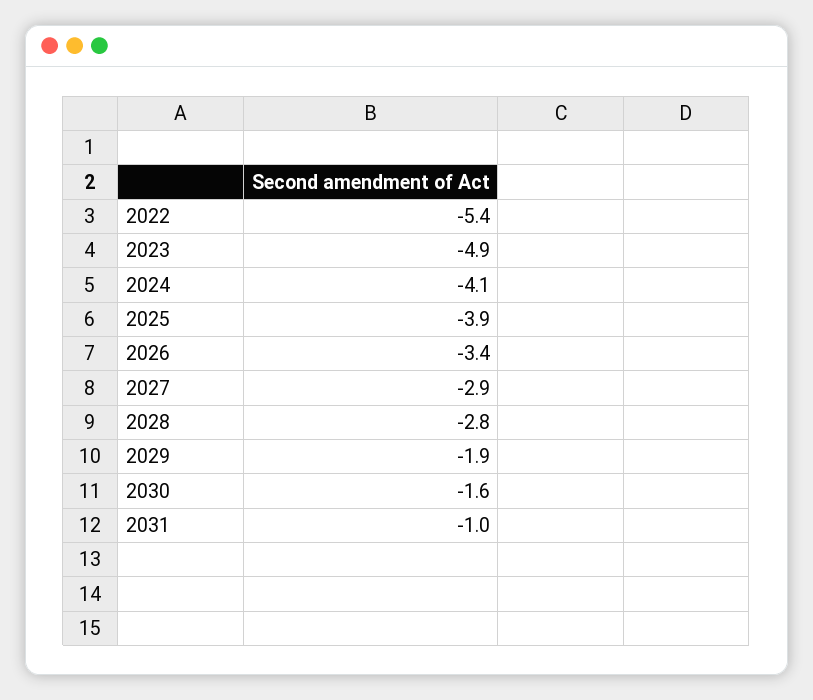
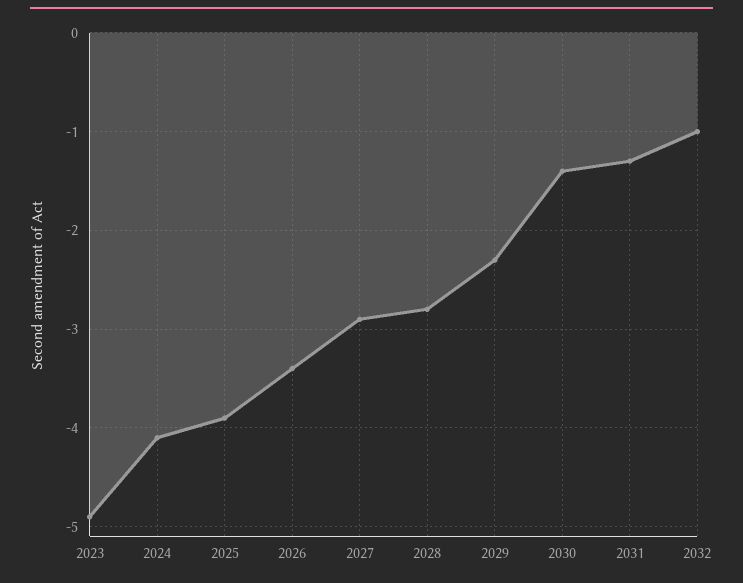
2022: -5.4 -> none
2029: -1.9 -> -2.3
2030: -1.6 -> -1.4
2031: -1 -> -1.3
2032: none -> -1

